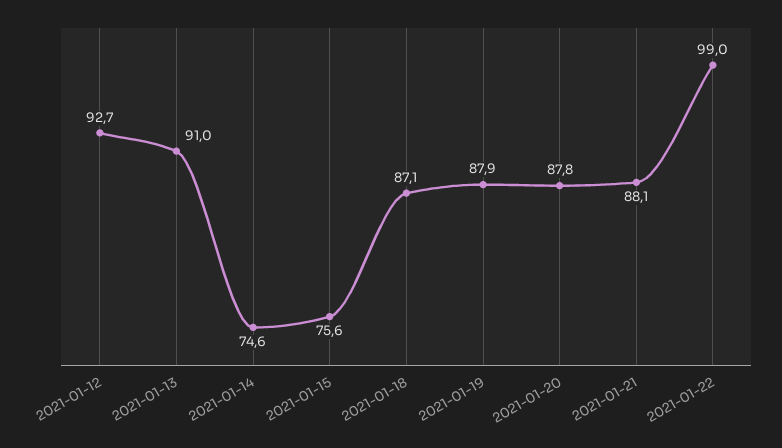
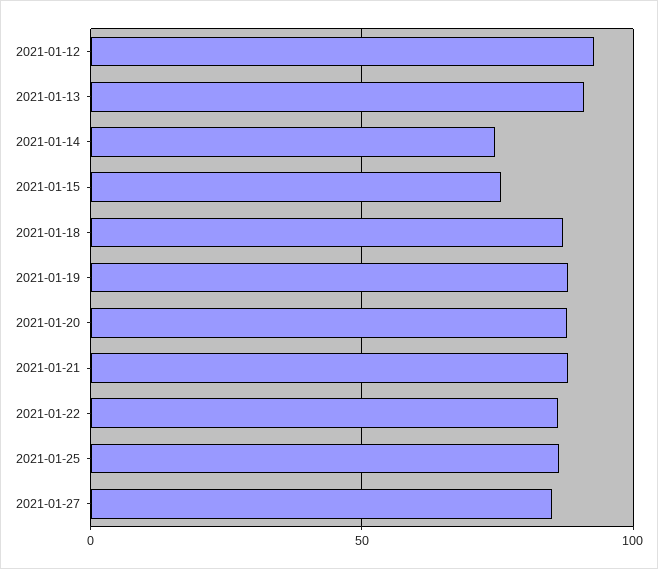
2021-01-22: 99 -> 85
2021-01-25: none -> 85
2021-01-27: none -> 85

